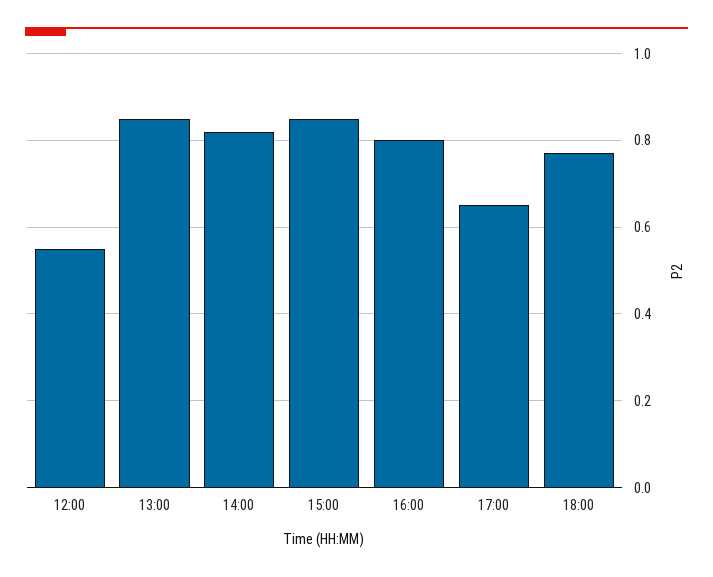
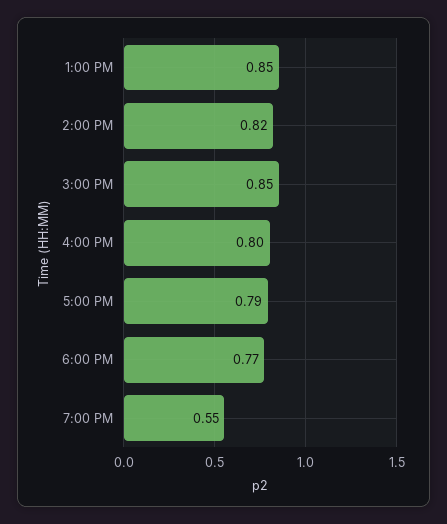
12:00: 0.55 -> none
17:00: 0.65 -> 0.79
7:00 PM: none -> 0.55

